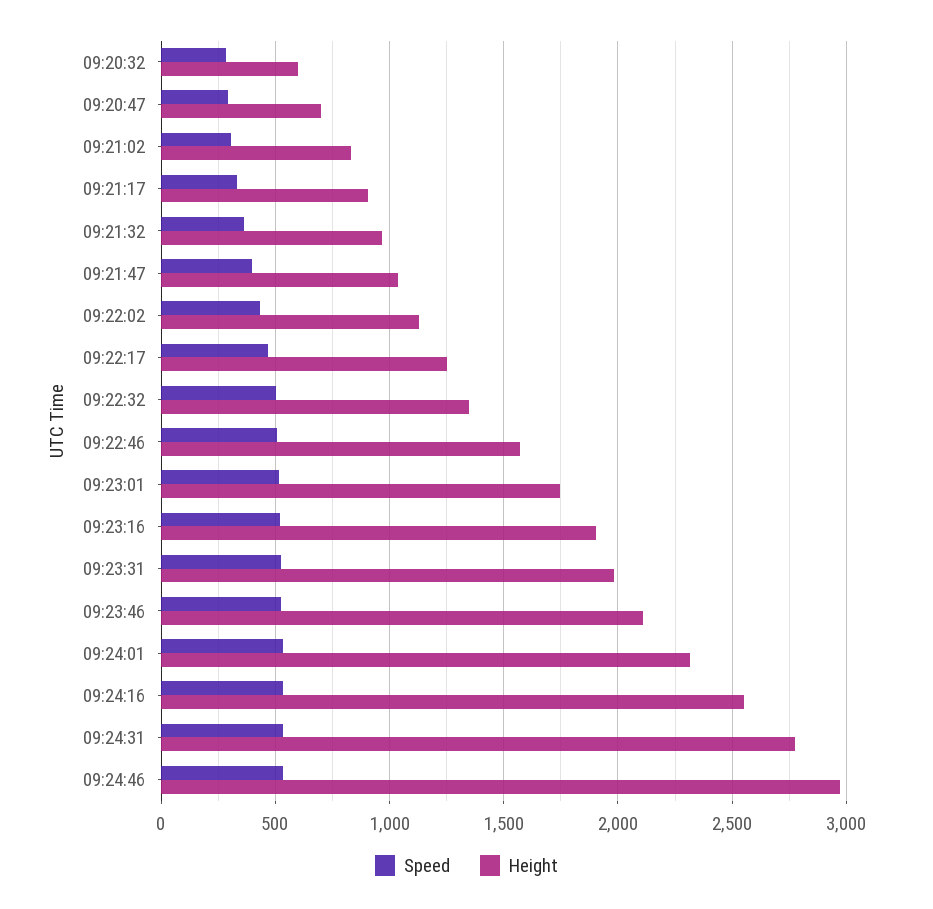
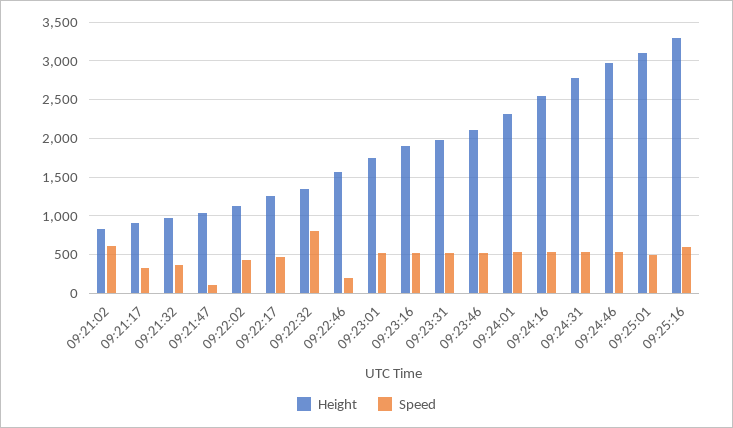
Speed, 09:20:32: 300 -> none
Height, 09:20:32: 600 -> none
Speed, 09:20:47: 300 -> none
Height, 09:20:47: 700 -> none
Speed, 09:21:02: 300 -> 600
Speed, 09:21:47: 400 -> 100
Speed, 09:22:32: 500 -> 800
Speed, 09:22:46: 500 -> 200
Height, 09:25:01: none -> 3100
Speed, 09:25:01: none -> 500
Height, 09:25:16: none -> 3300
Speed, 09:25:16: none -> 600

